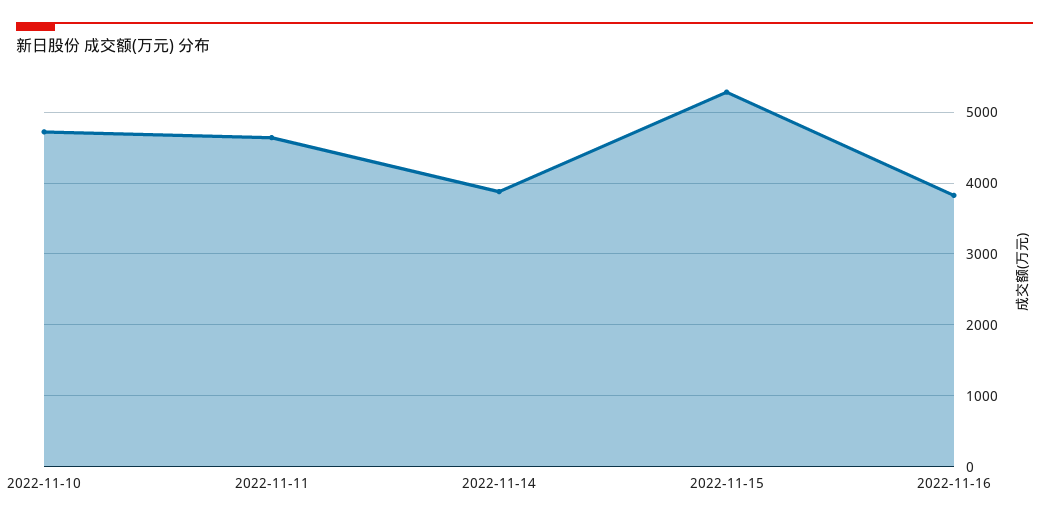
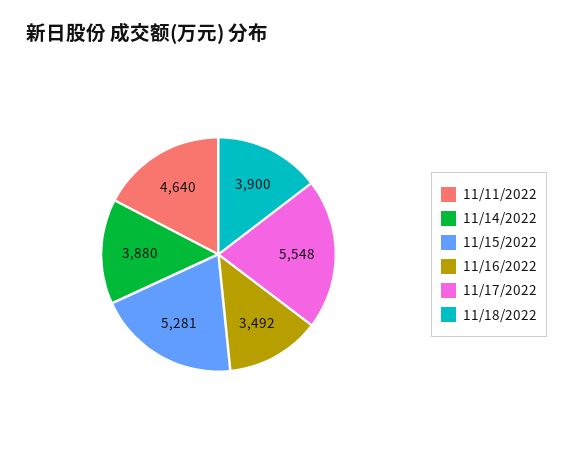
2022-11-10: 4700 -> none
2022-11-16: 3800 -> 3492
11/17/2022: none -> 5548
11/18/2022: none -> 3900

